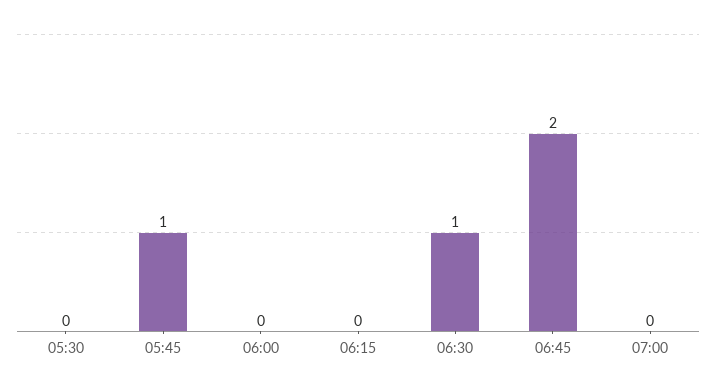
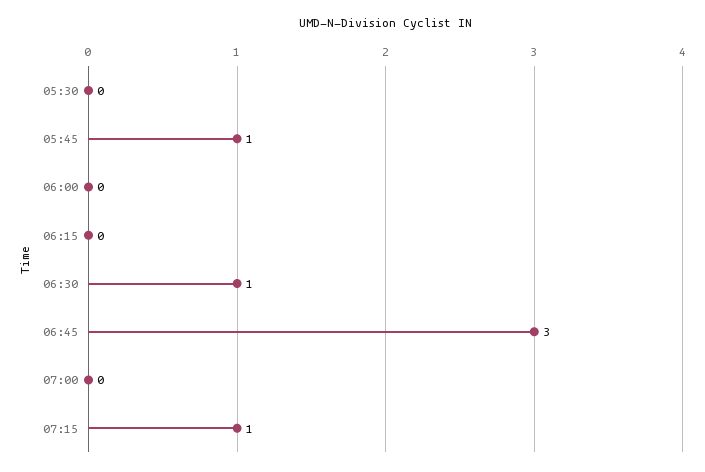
06:45: 2 -> 3
07:15: none -> 1

